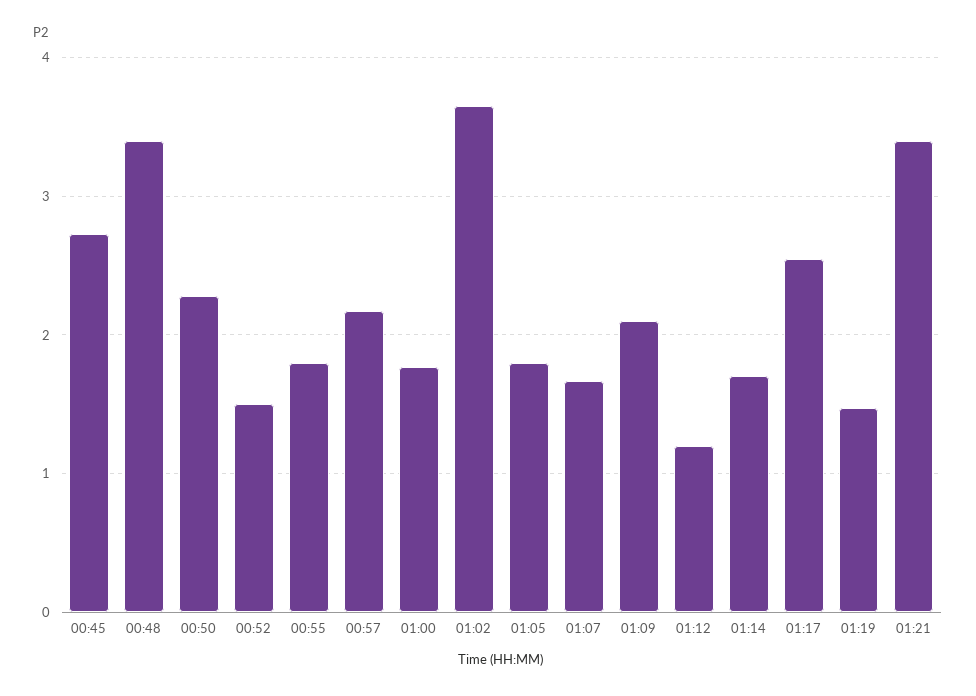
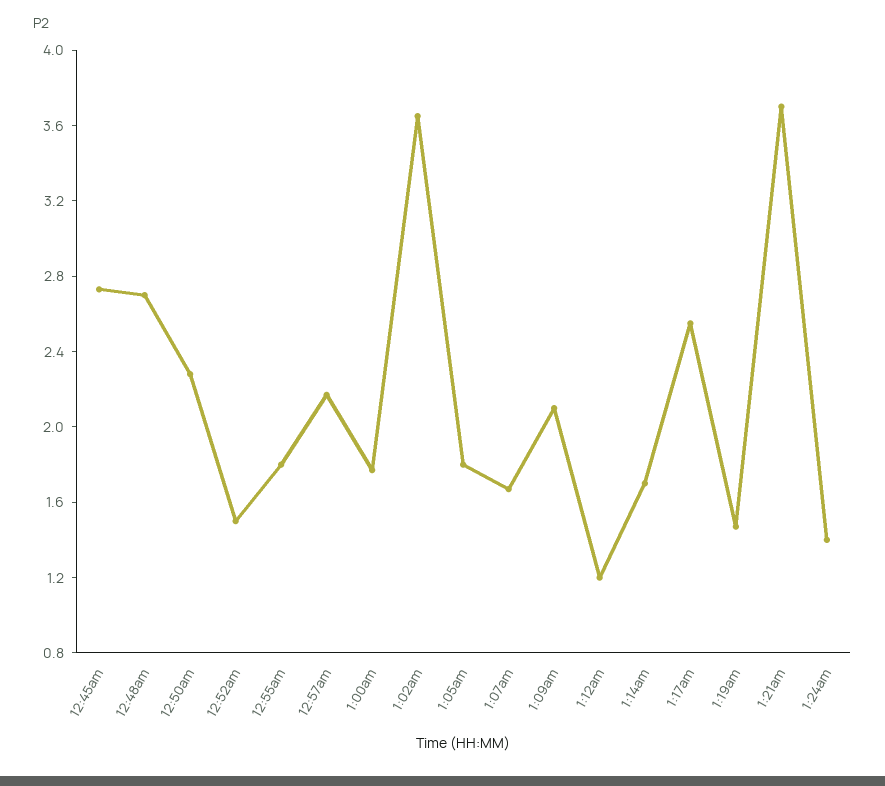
00:48: 3.4 -> 2.7
01:21: 3.4 -> 3.7
1:24am: none -> 1.4

